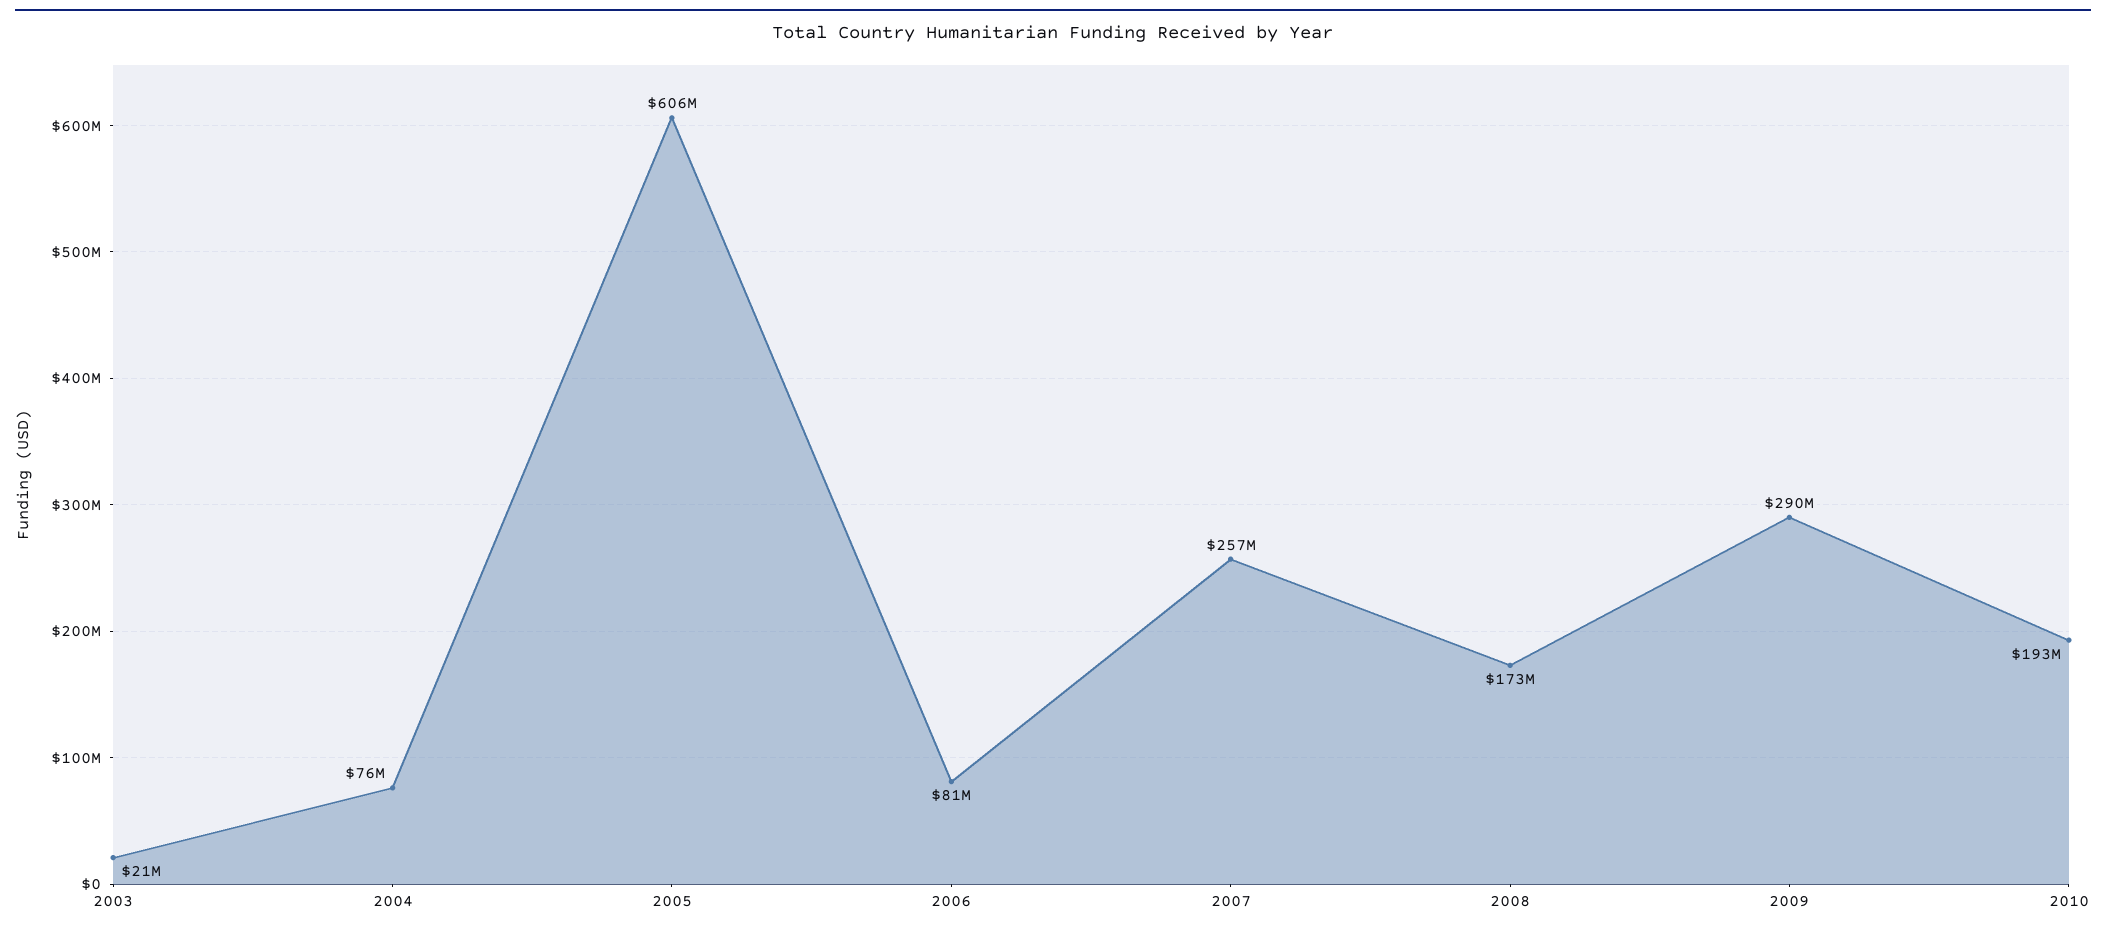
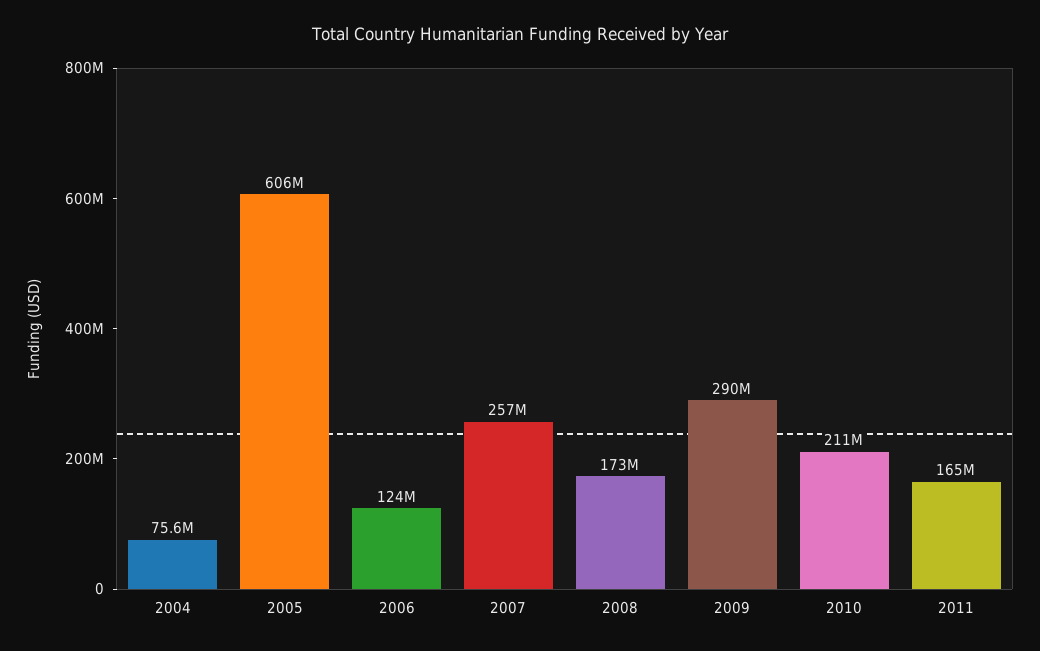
2003: 21000000 -> none
2006: 81000000 -> 124000000
2010: 193000000 -> 211000000
2011: none -> 165000000

